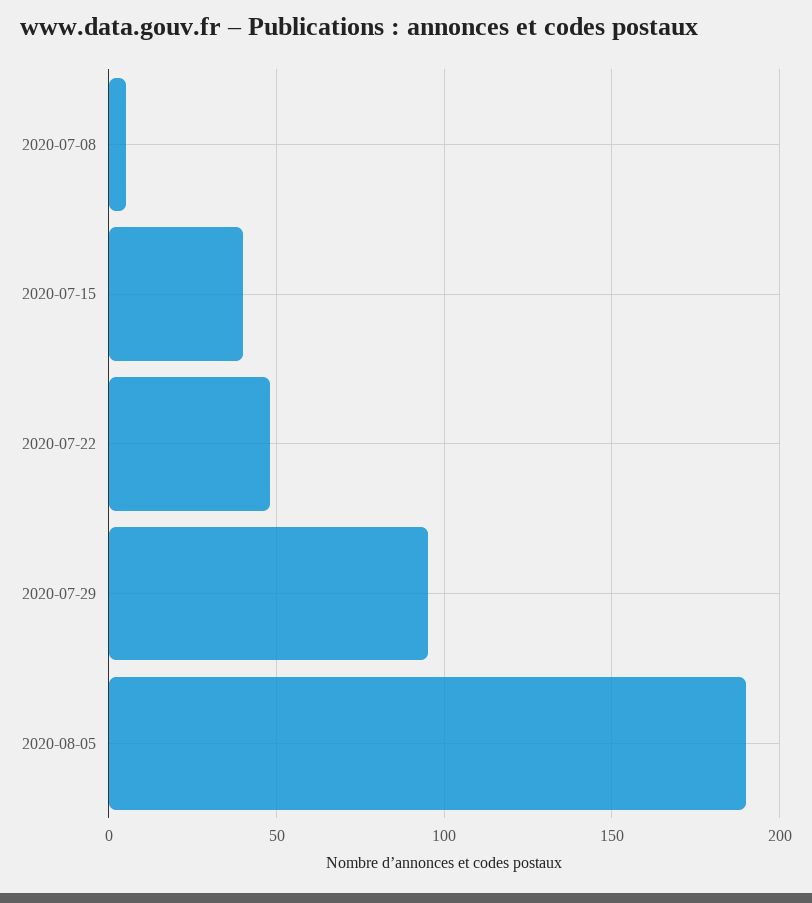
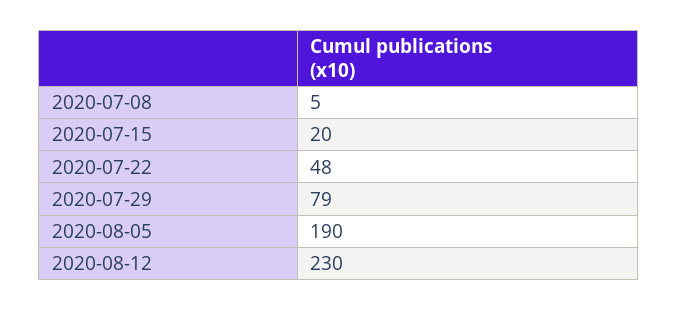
2020-07-15: 40 -> 20
2020-07-29: 95 -> 79
2020-08-12: none -> 230

